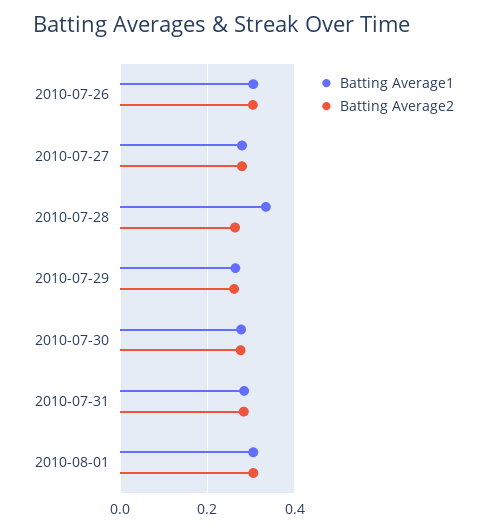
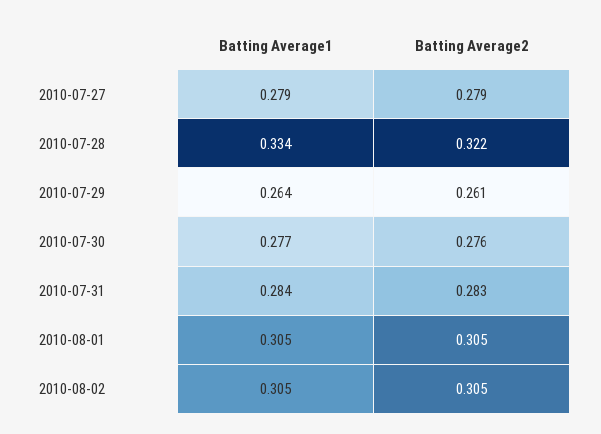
Batting Average1, 2010-07-26: 0.3 -> none
Batting Average2, 2010-07-26: 0.3 -> none
Batting Average2, 2010-07-28: 0.26 -> 0.322
Batting Average1, 2010-08-02: none -> 0.305
Batting Average2, 2010-08-02: none -> 0.305

